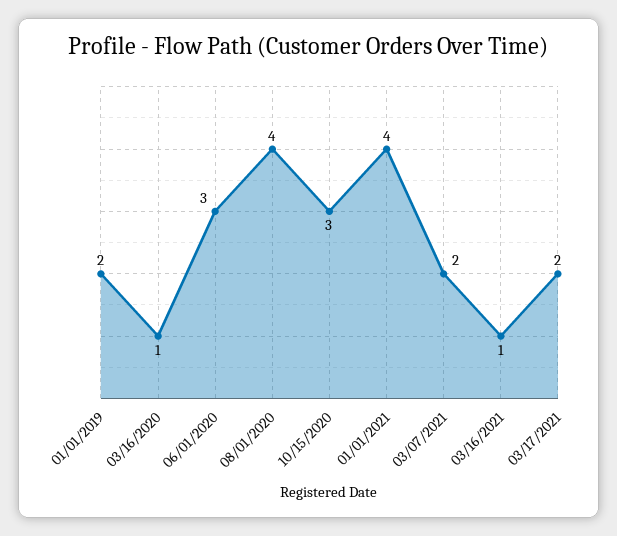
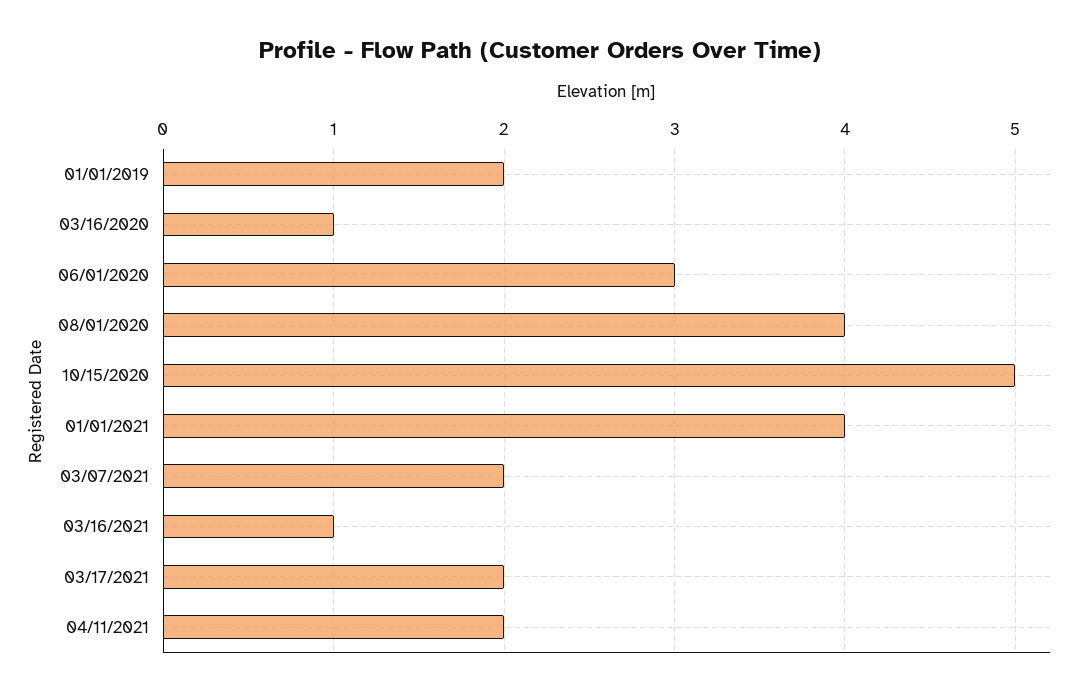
10/15/2020: 3 -> 5
04/11/2021: none -> 2

